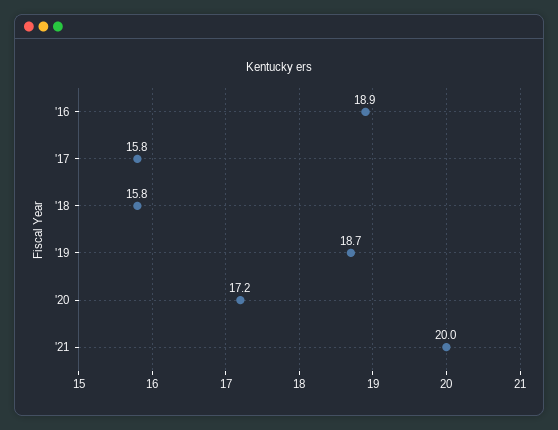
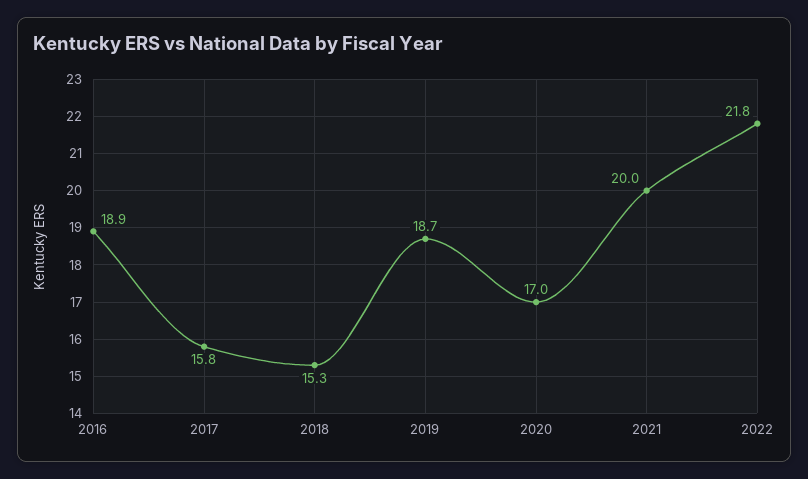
'18: 15.8 -> 15.3
'20: 17.2 -> 17
2022: none -> 21.8

